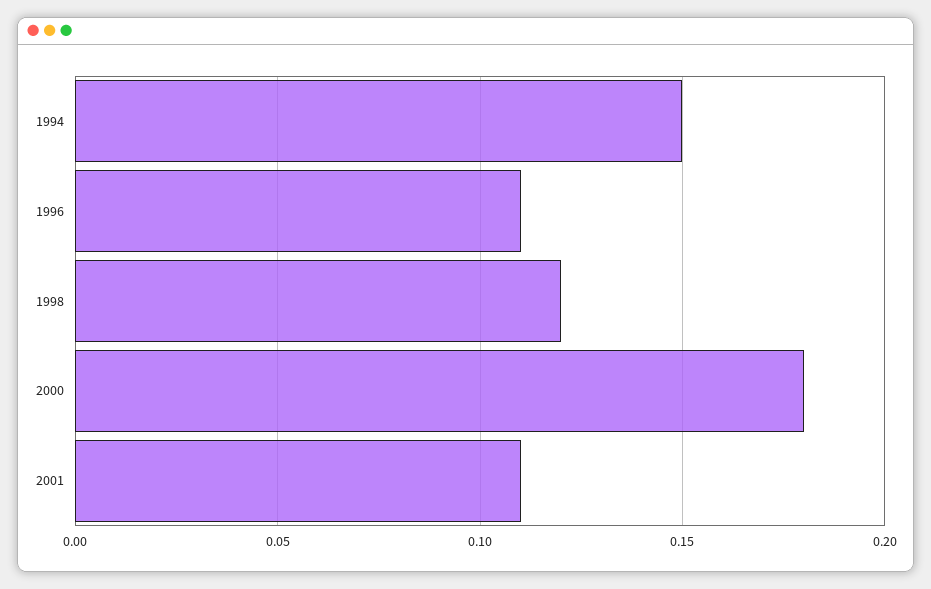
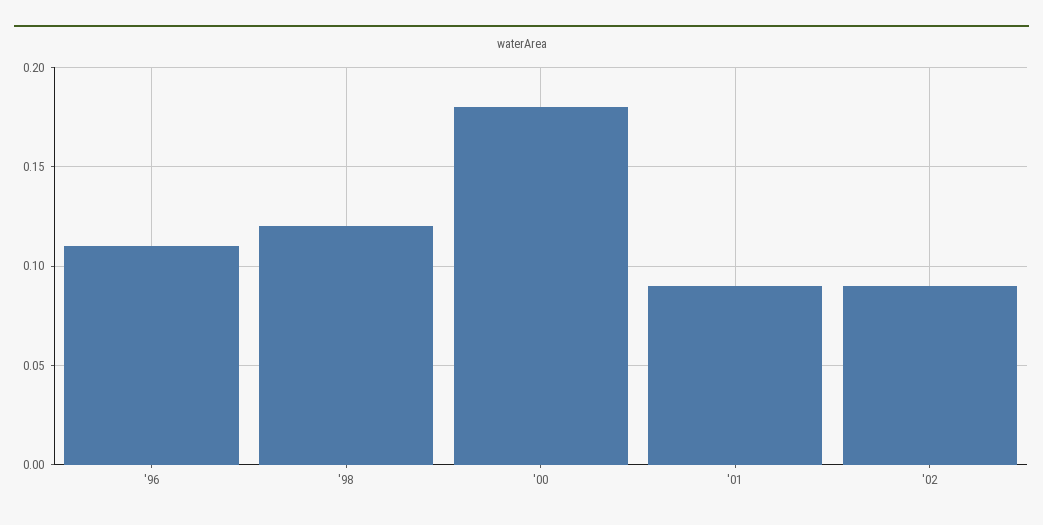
1994: 0.15 -> none
2001: 0.11 -> 0.09
'02: none -> 0.09

